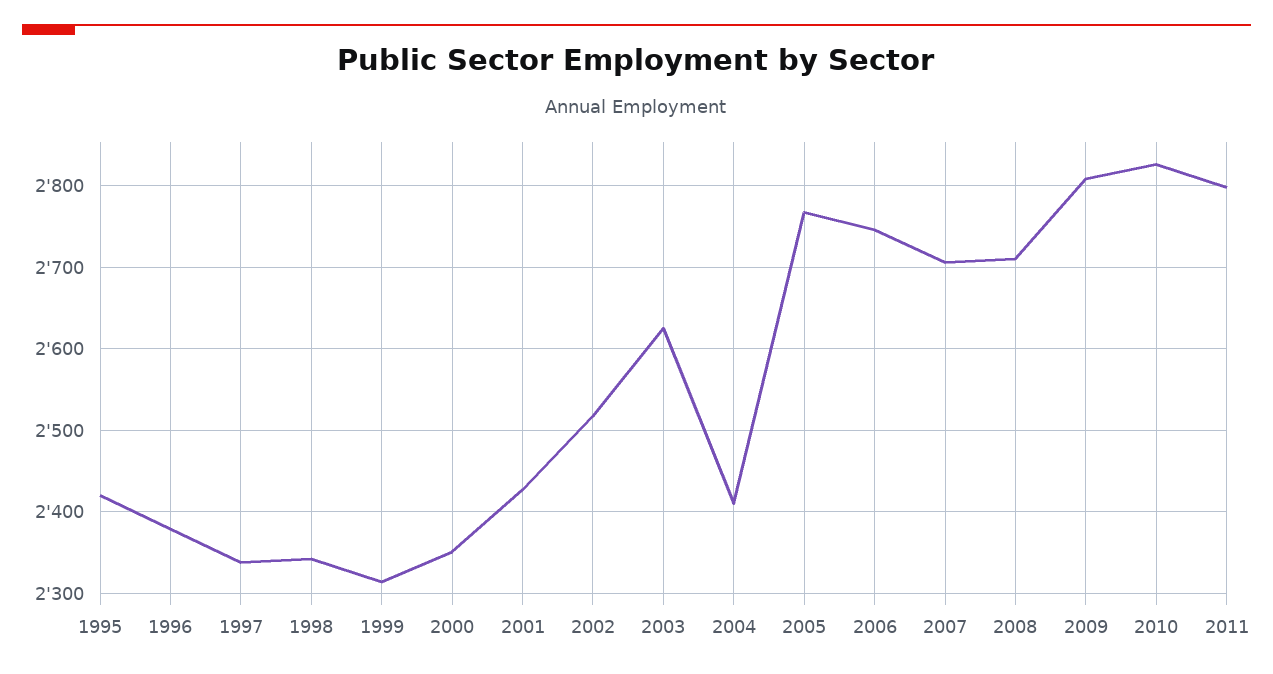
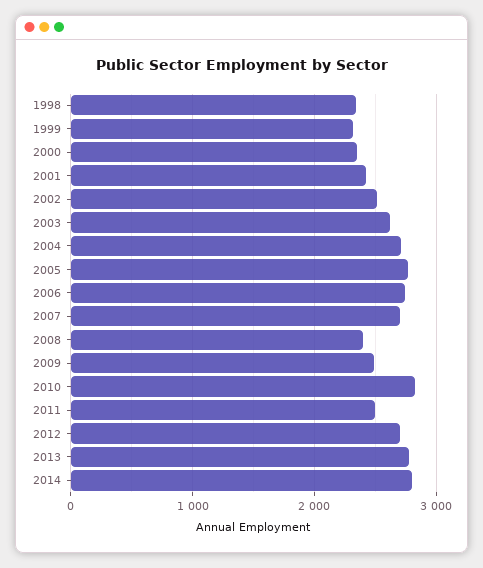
1995: 2420 -> none
1996: 2380 -> none
1997: 2340 -> none
2004: 2410 -> 2700
2008: 2710 -> 2400
2009: 2810 -> 2500
2011: 2800 -> 2500
2012: none -> 2700
2013: none -> 2800
2014: none -> 2800

